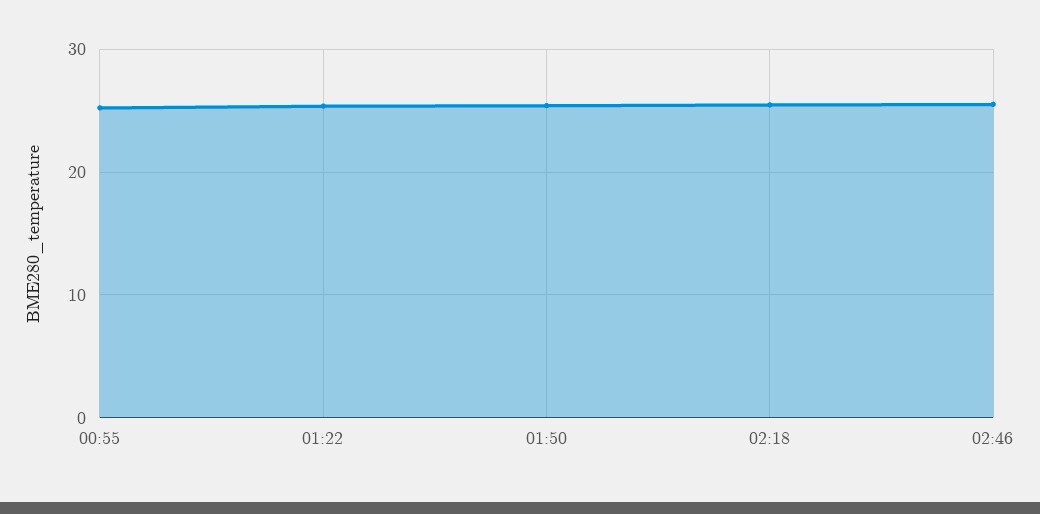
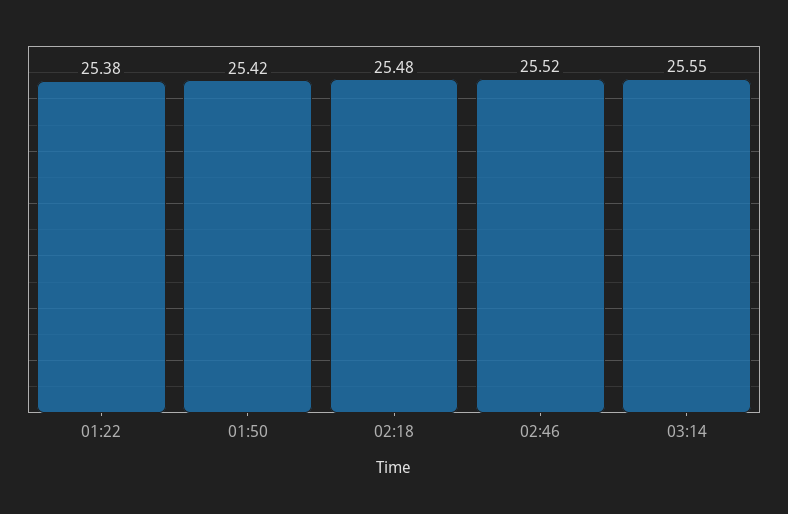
00:55: 25 -> none
03:14: none -> 25.55

